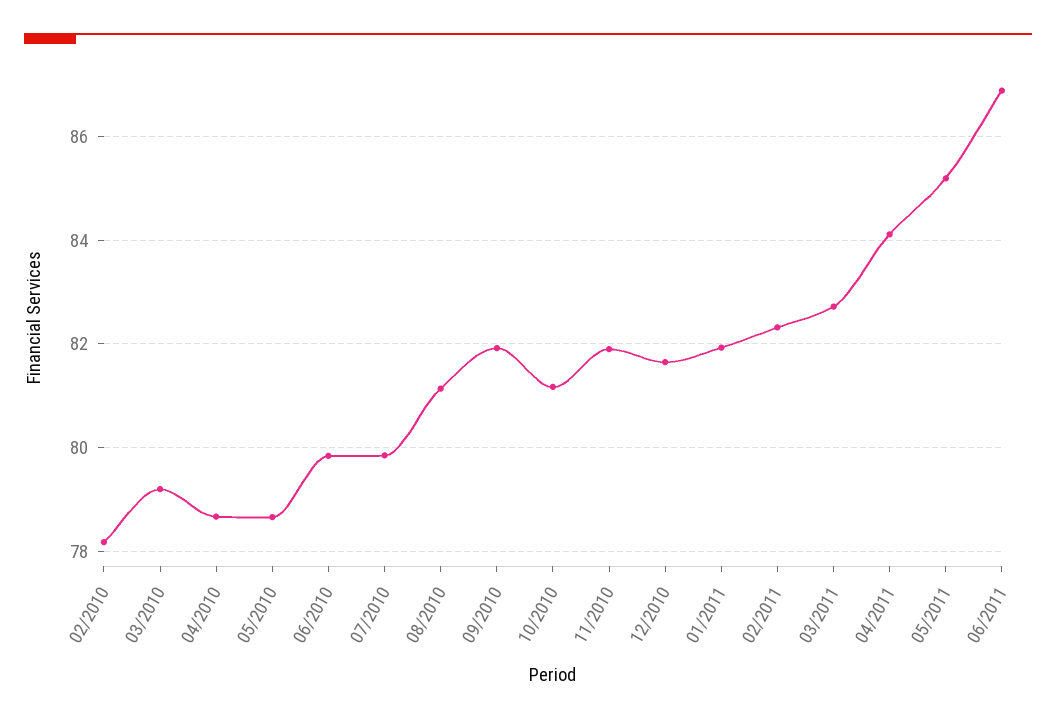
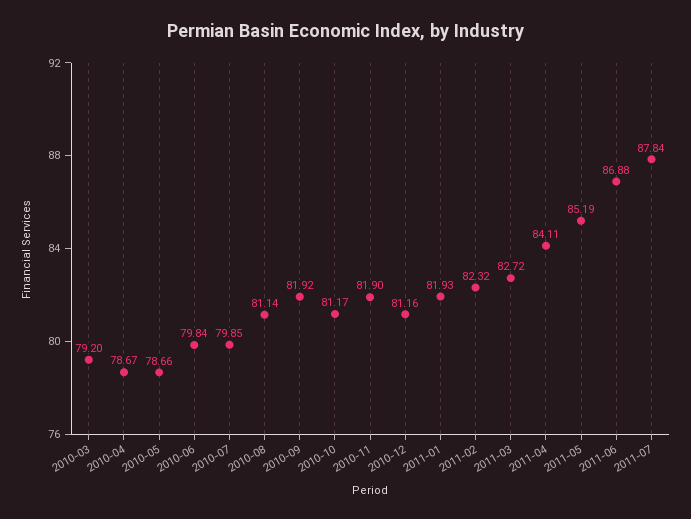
02/2010: 78.2 -> none
12/2010: 81.6 -> 81.16
2011-07: none -> 87.84

